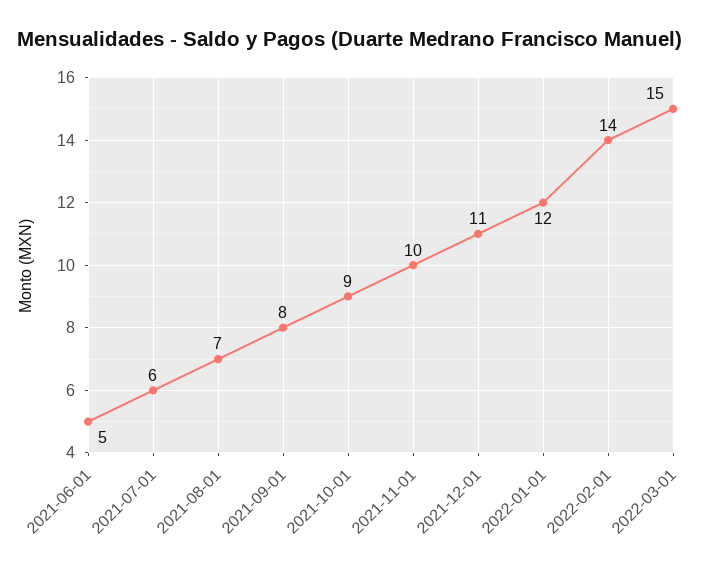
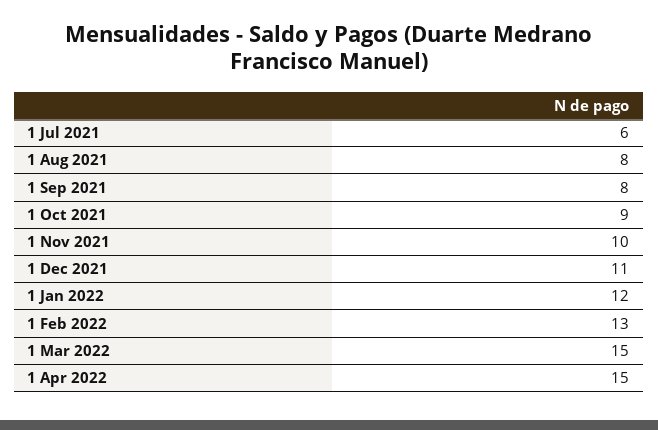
2021-06-01: 5 -> none
2021-08-01: 7 -> 8
2022-02-01: 14 -> 13
1 Apr 2022: none -> 15

